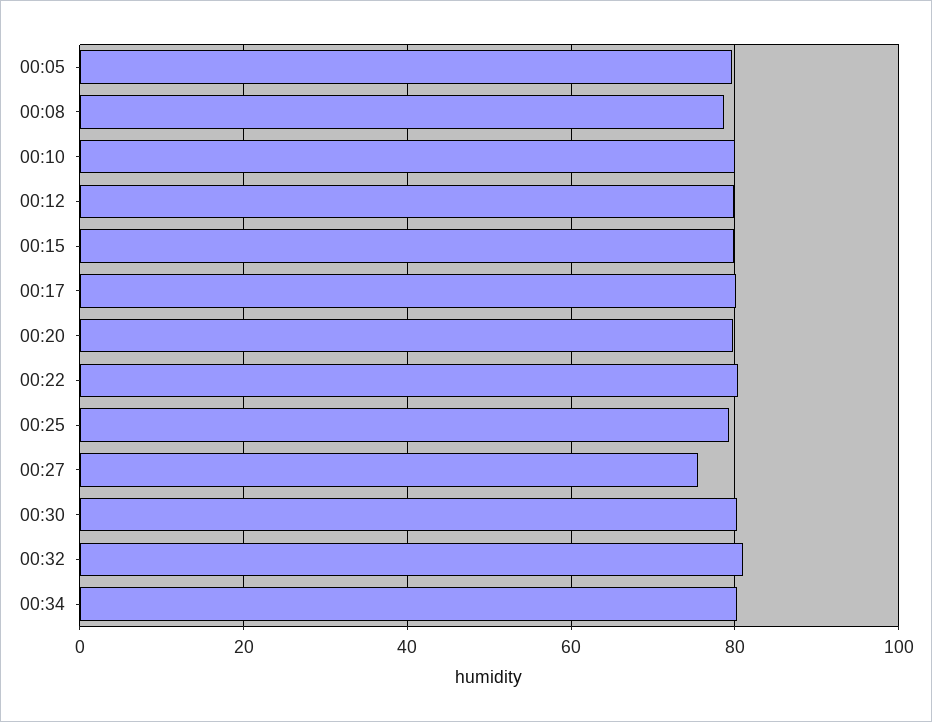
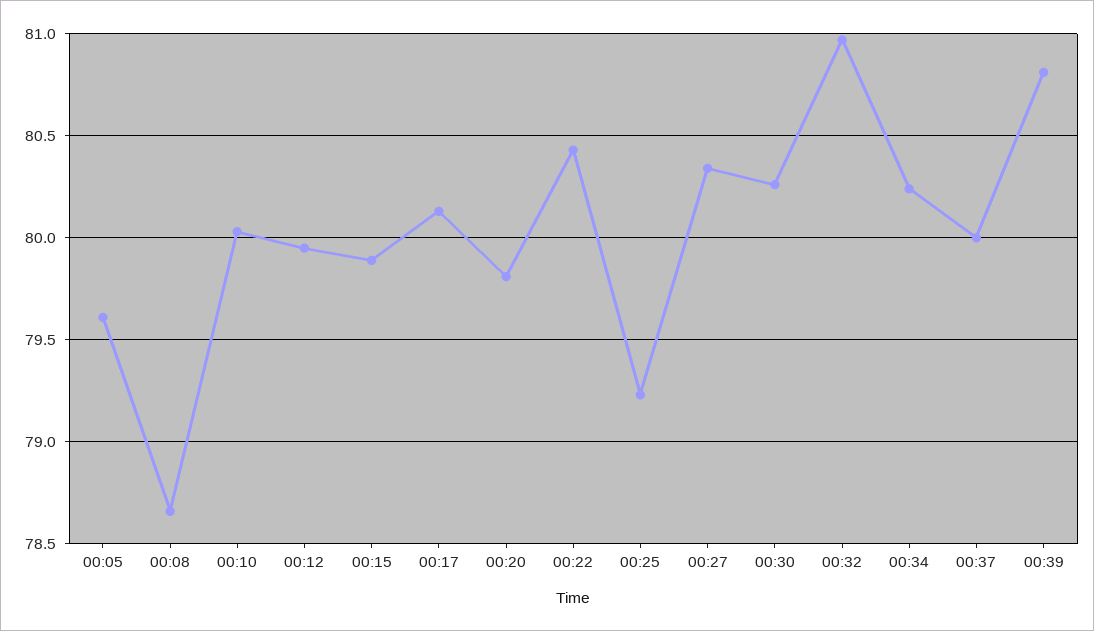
00:27: 76 -> 80.35
00:37: none -> 80
00:39: none -> 80.8

